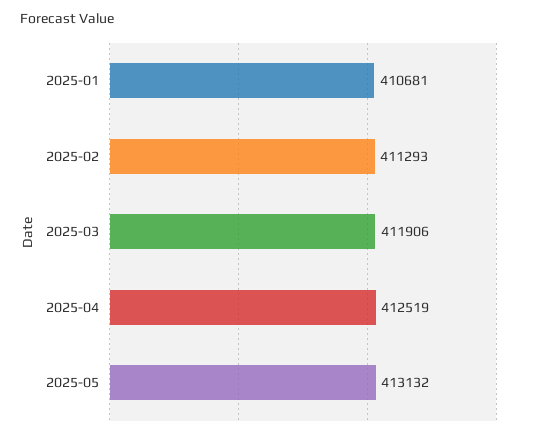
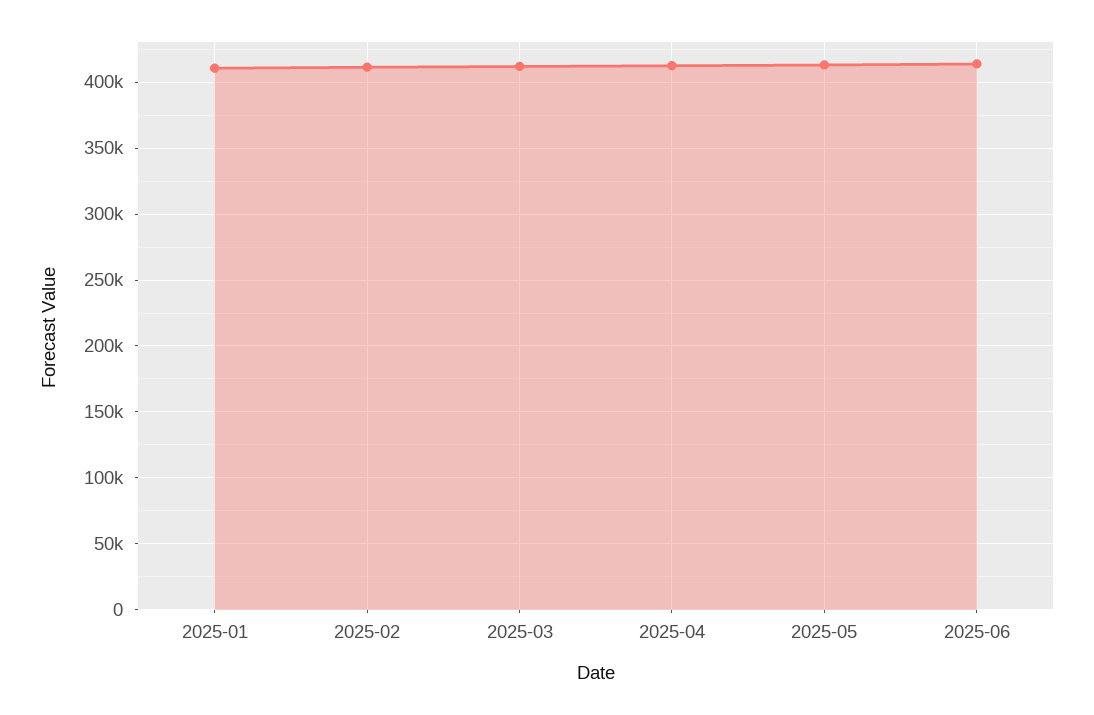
2025-06: none -> 415000

